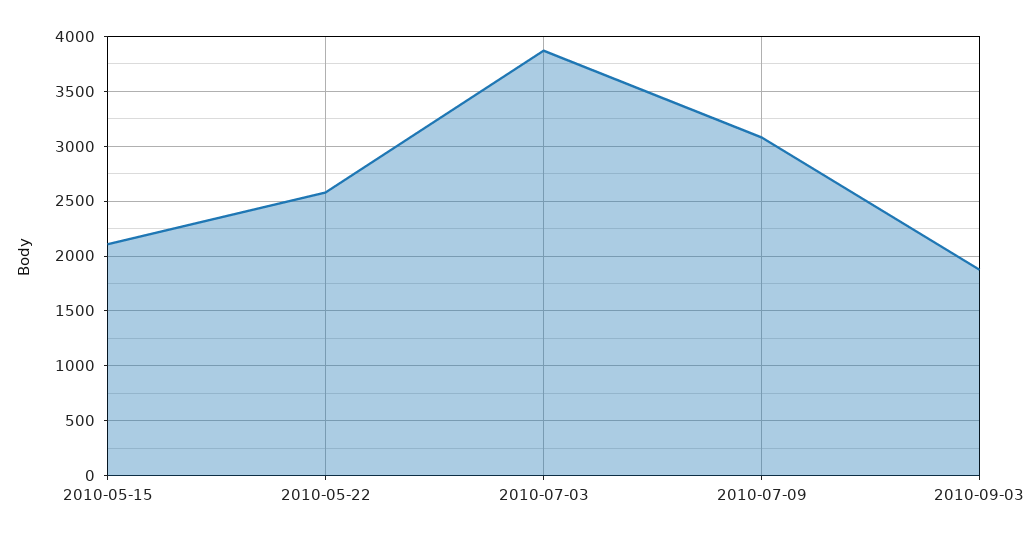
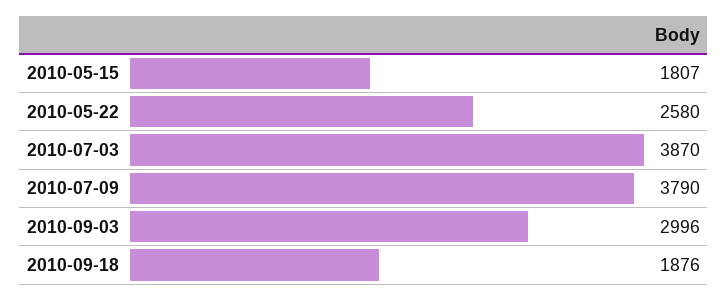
2010-05-15: 2100 -> 1807
2010-07-09: 3100 -> 3790
2010-09-03: 1900 -> 2996
2010-09-18: none -> 1876

